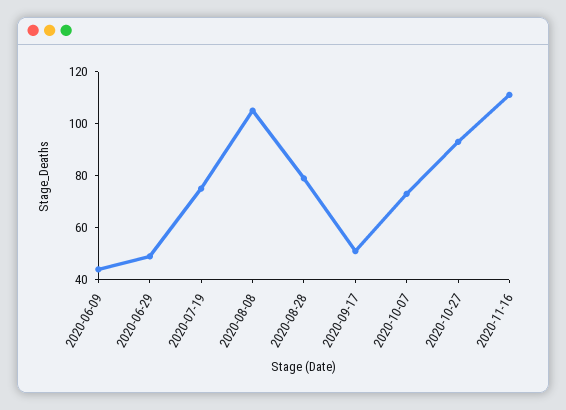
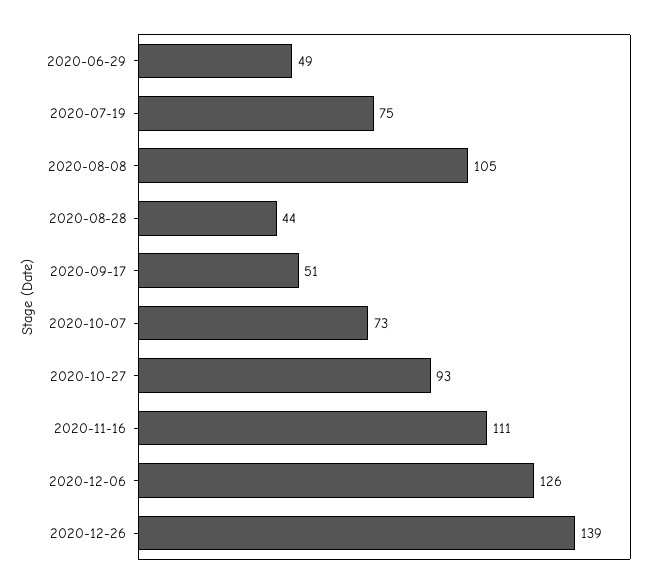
2020-06-09: 45 -> none
2020-08-28: 80 -> 44
2020-12-06: none -> 126
2020-12-26: none -> 139

